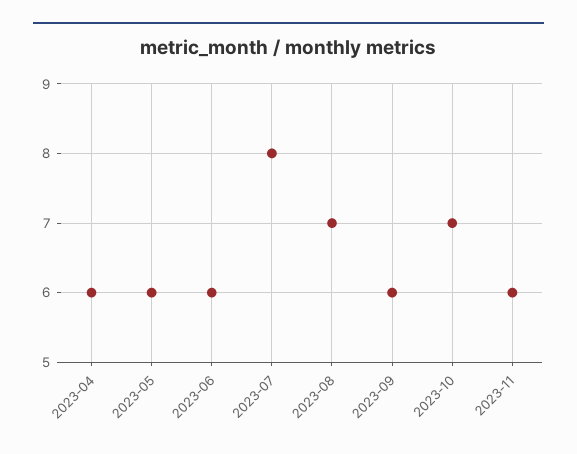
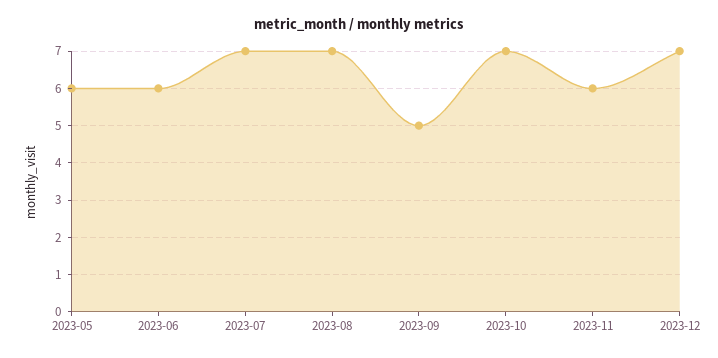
2023-04: 6 -> none
2023-07: 8 -> 7
2023-09: 6 -> 5
2023-12: none -> 7

